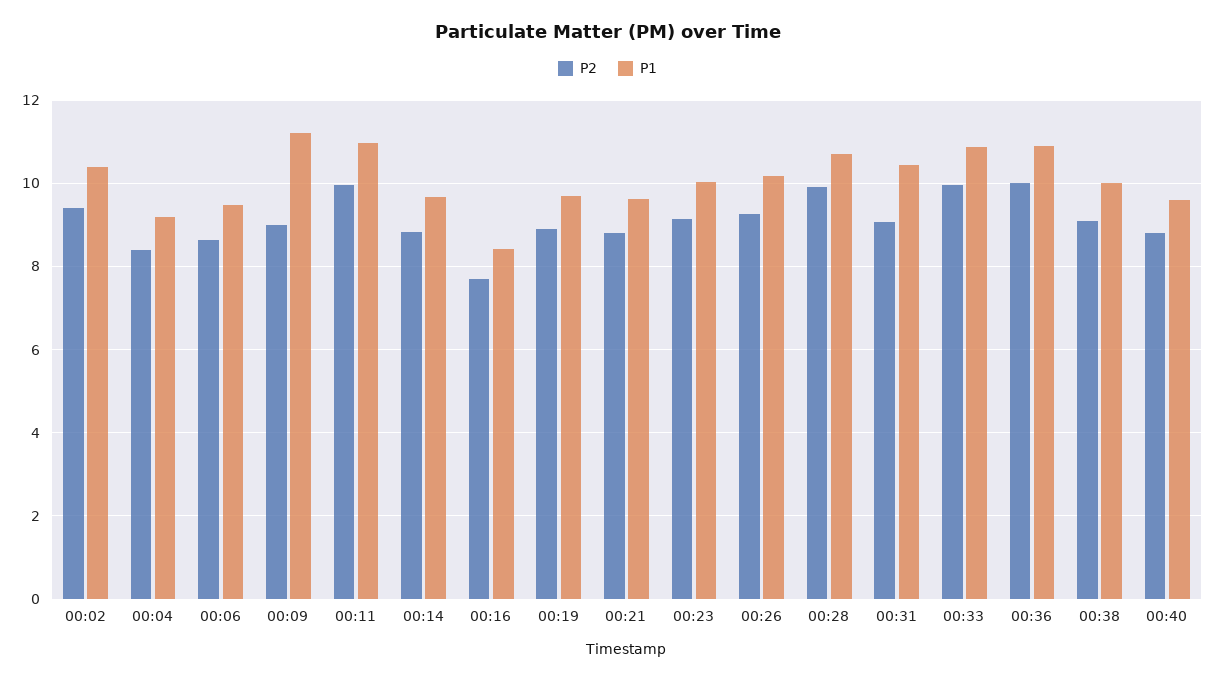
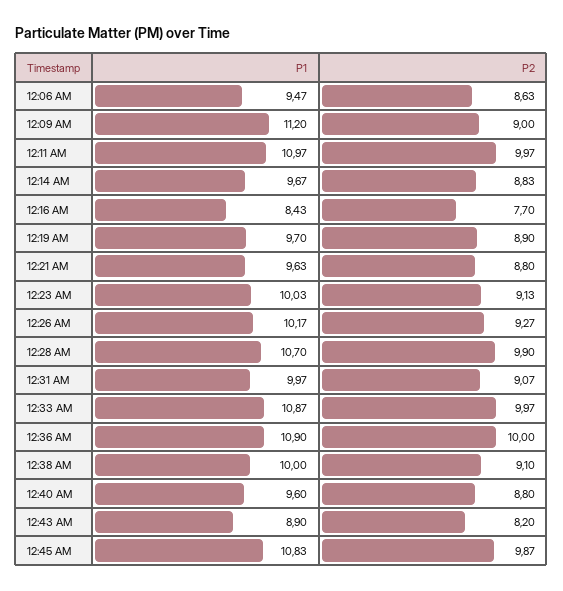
P2, 00:02: 9.4 -> none
P1, 00:02: 10.4 -> none
P2, 00:04: 8.4 -> none
P1, 00:04: 9.2 -> none
P1, 00:31: 10.4 -> 9.97
P1, 12:43 AM: none -> 8.9
P2, 12:43 AM: none -> 8.2
P1, 12:45 AM: none -> 10.83
P2, 12:45 AM: none -> 9.87

